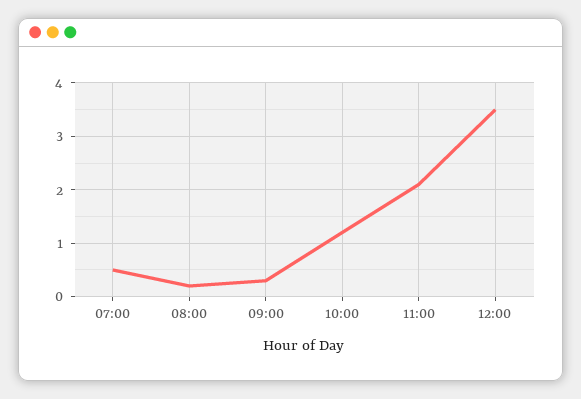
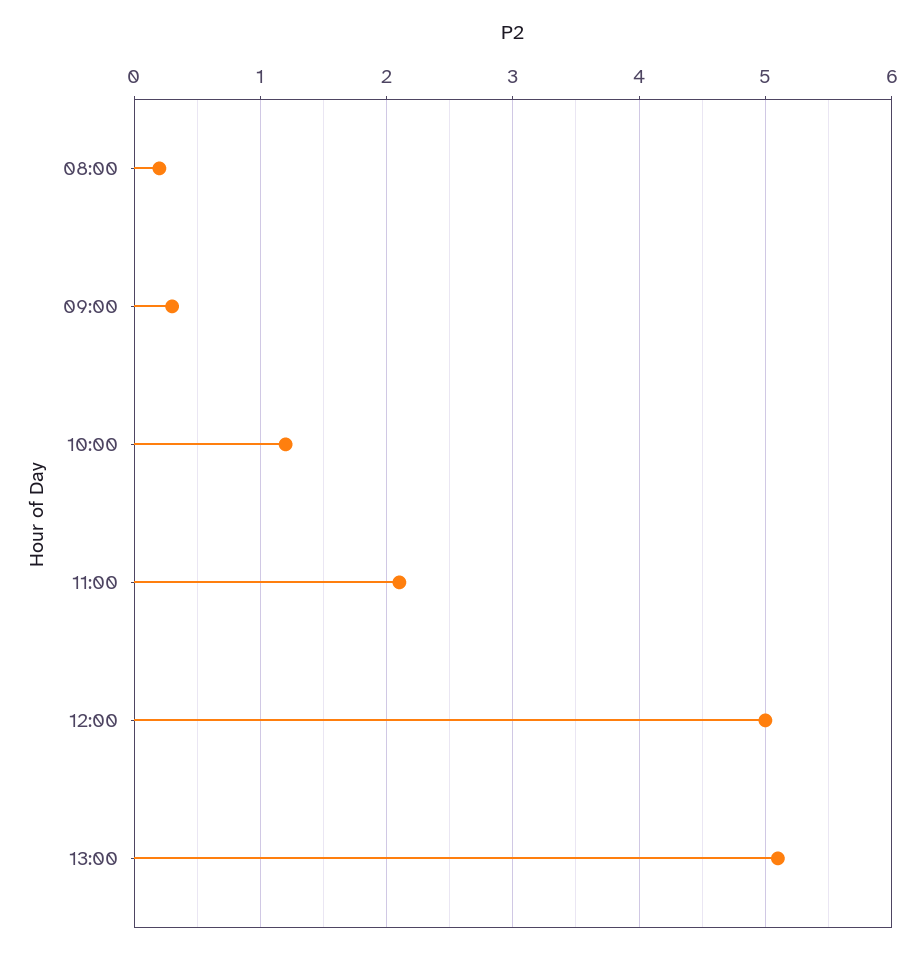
07:00: 0.5 -> none
12:00: 3.5 -> 5
13:00: none -> 5.1

